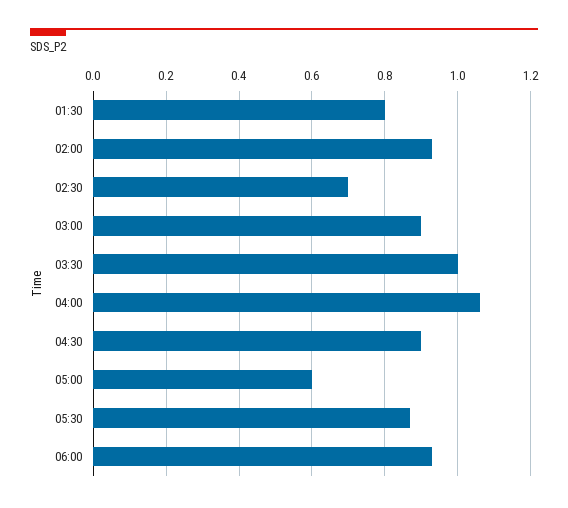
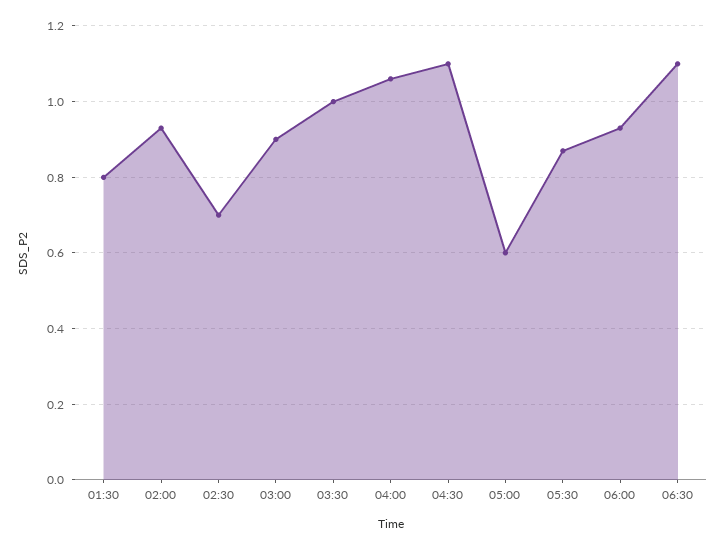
04:30: 0.9 -> 1.1
06:30: none -> 1.1

